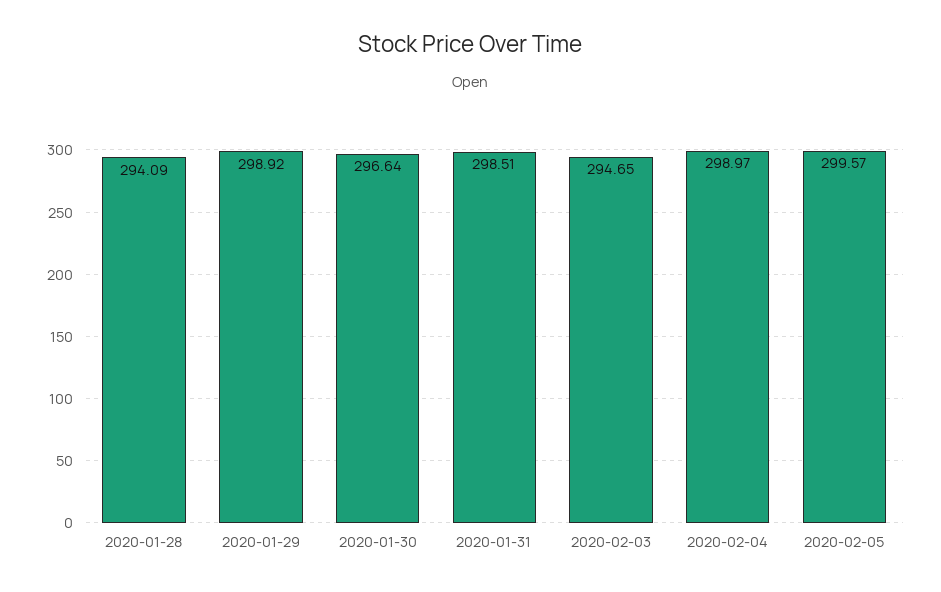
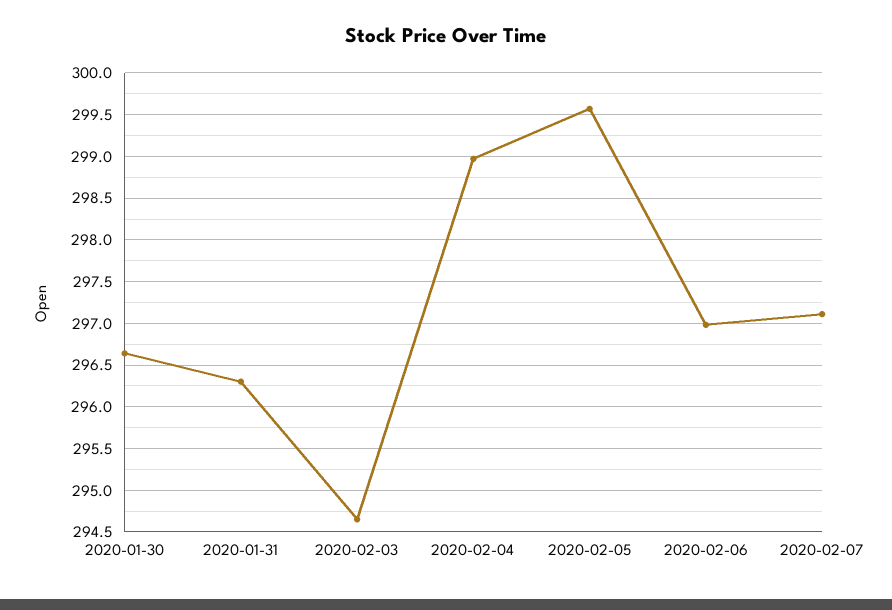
2020-01-28: 294.09 -> none
2020-01-29: 298.92 -> none
2020-01-31: 298.51 -> 296.3
2020-02-06: none -> 297
2020-02-07: none -> 297.1

